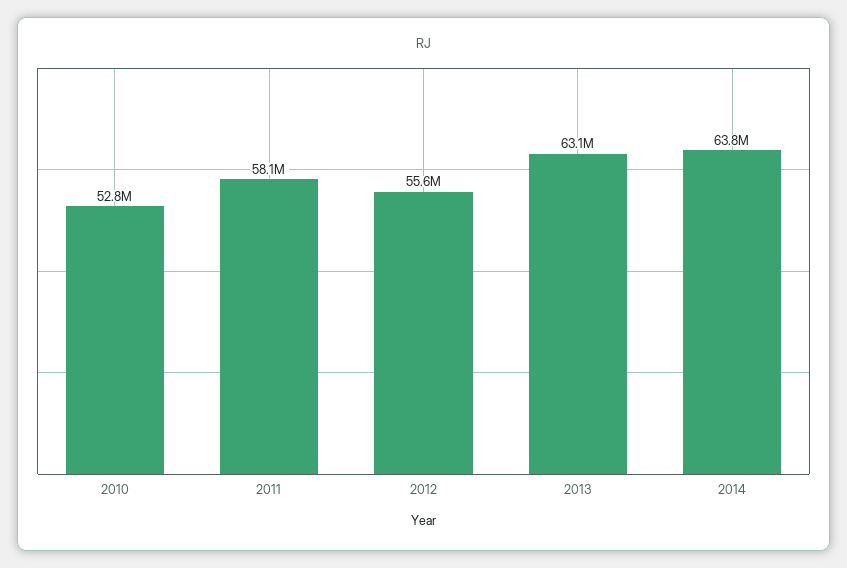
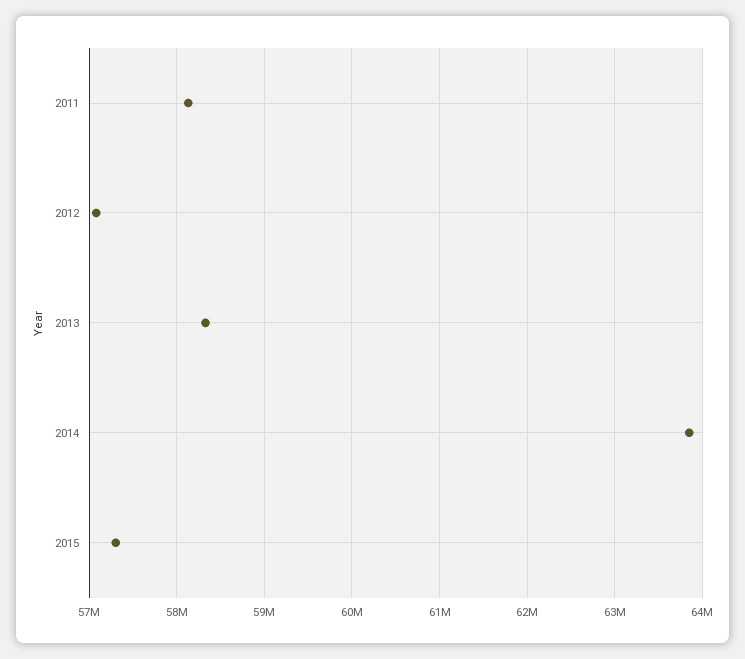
2010: 52800000 -> none
2012: 55600000 -> 57100000
2013: 63100000 -> 58300000
2015: none -> 57300000

